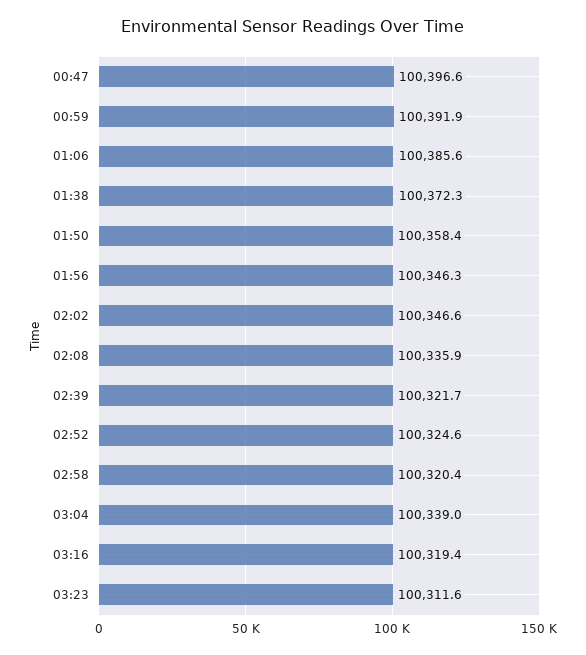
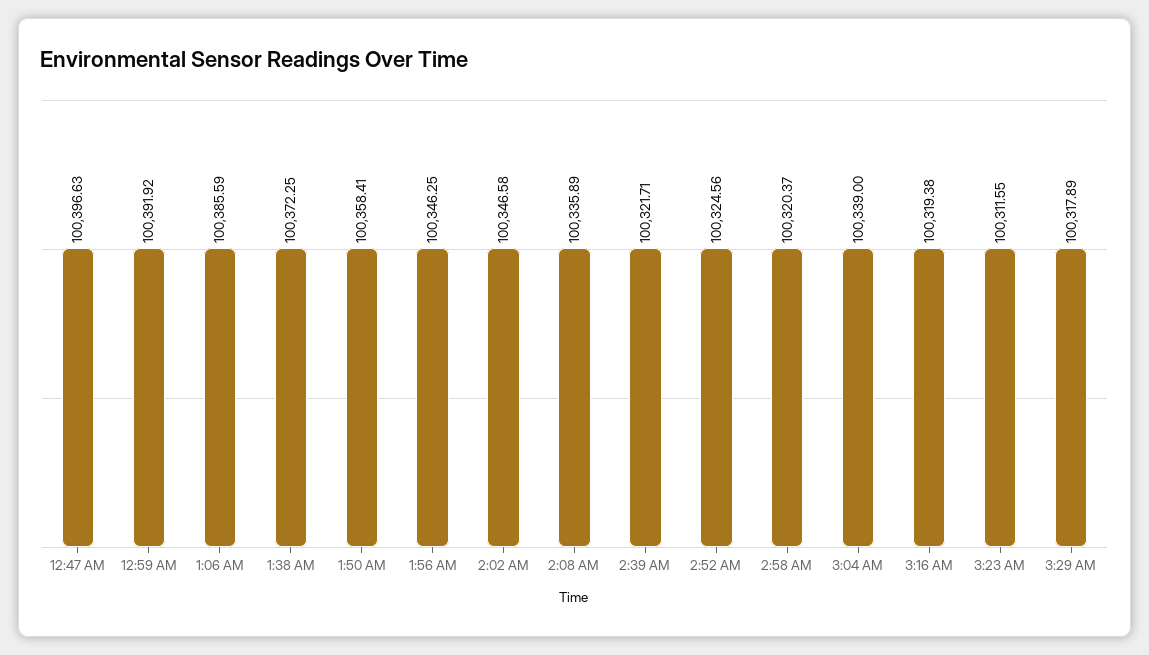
3:29 AM: none -> 100317.89

